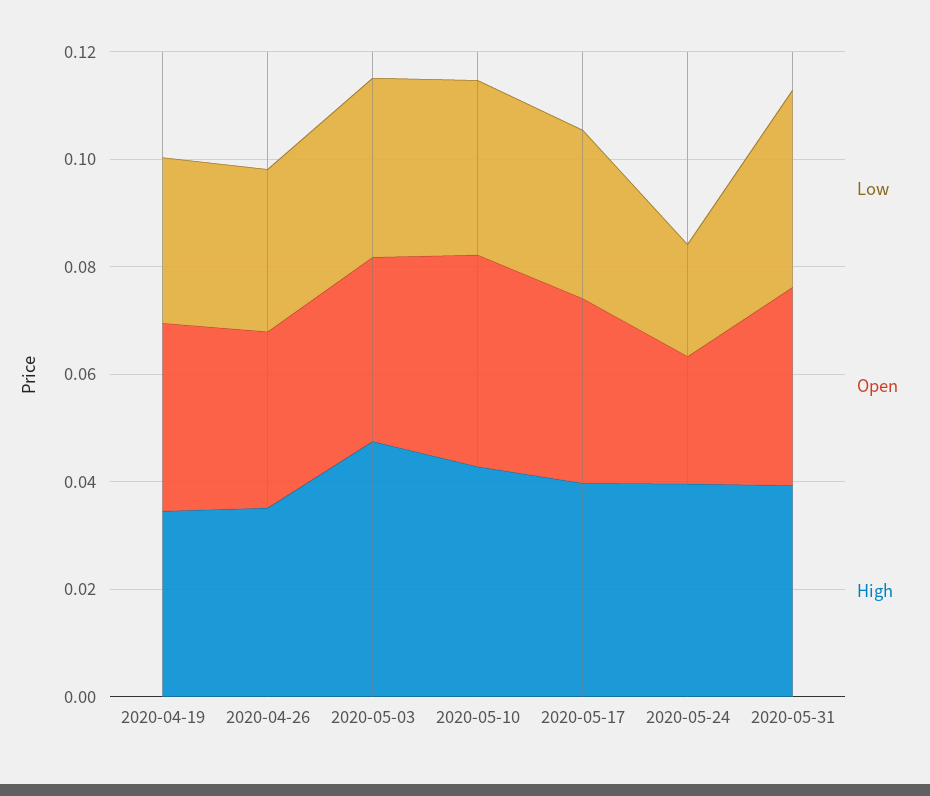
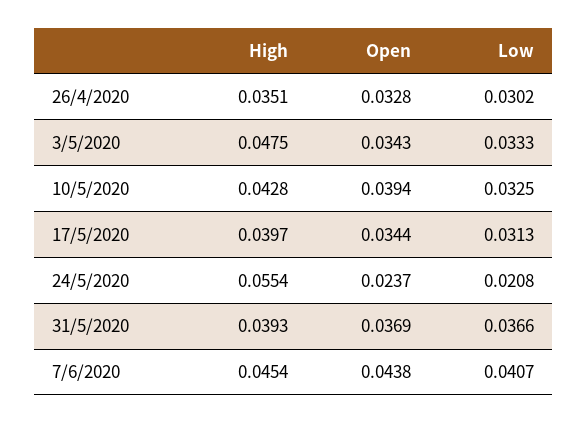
Low, 2020-04-19: 0.03 -> none
Open, 2020-04-19: 0.035 -> none
High, 2020-04-19: 0.035 -> none
High, 2020-05-24: 0.04 -> 0.0554
High, 7/6/2020: none -> 0.0454
Open, 7/6/2020: none -> 0.0438
Low, 7/6/2020: none -> 0.0407

